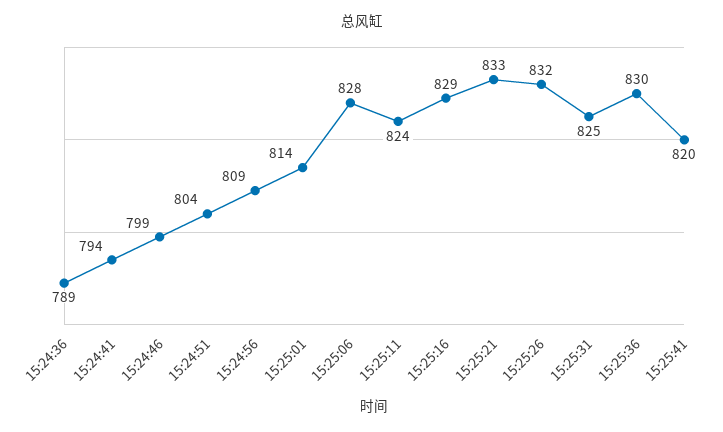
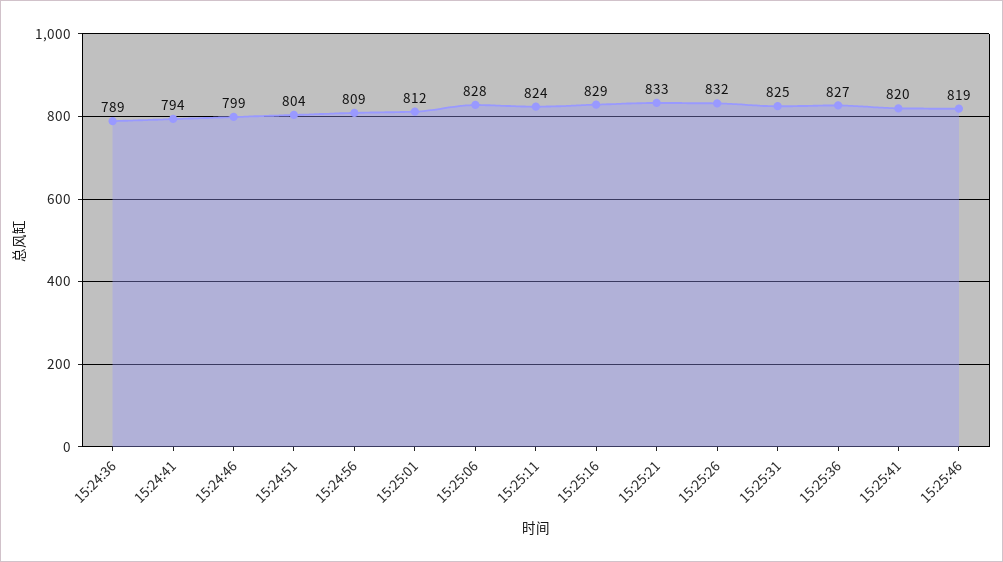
15:25:01: 814 -> 812
15:25:36: 830 -> 827
15:25:46: none -> 819

